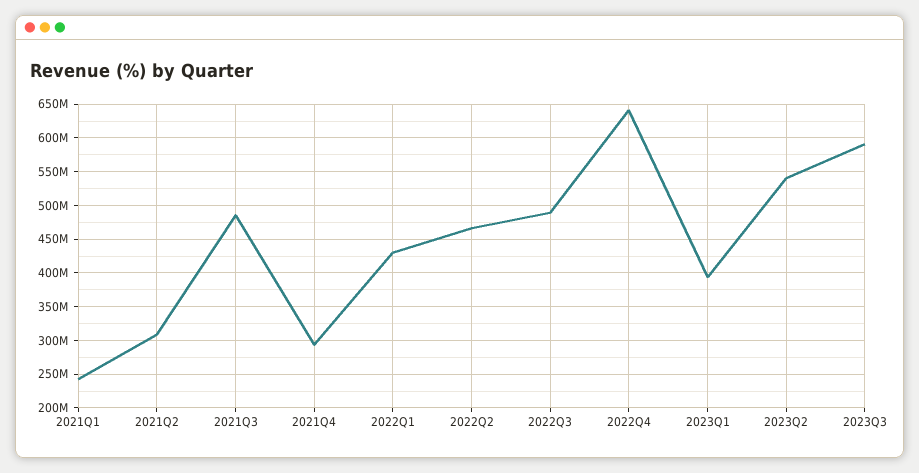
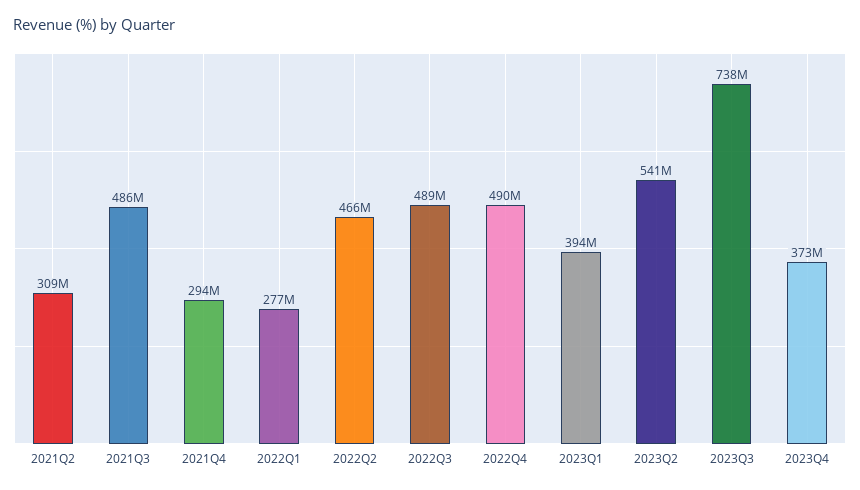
2021Q1: 240000000 -> none
2022Q1: 430000000 -> 277000000
2022Q4: 640000000 -> 490000000
2023Q3: 590000000 -> 738000000
2023Q4: none -> 373000000

